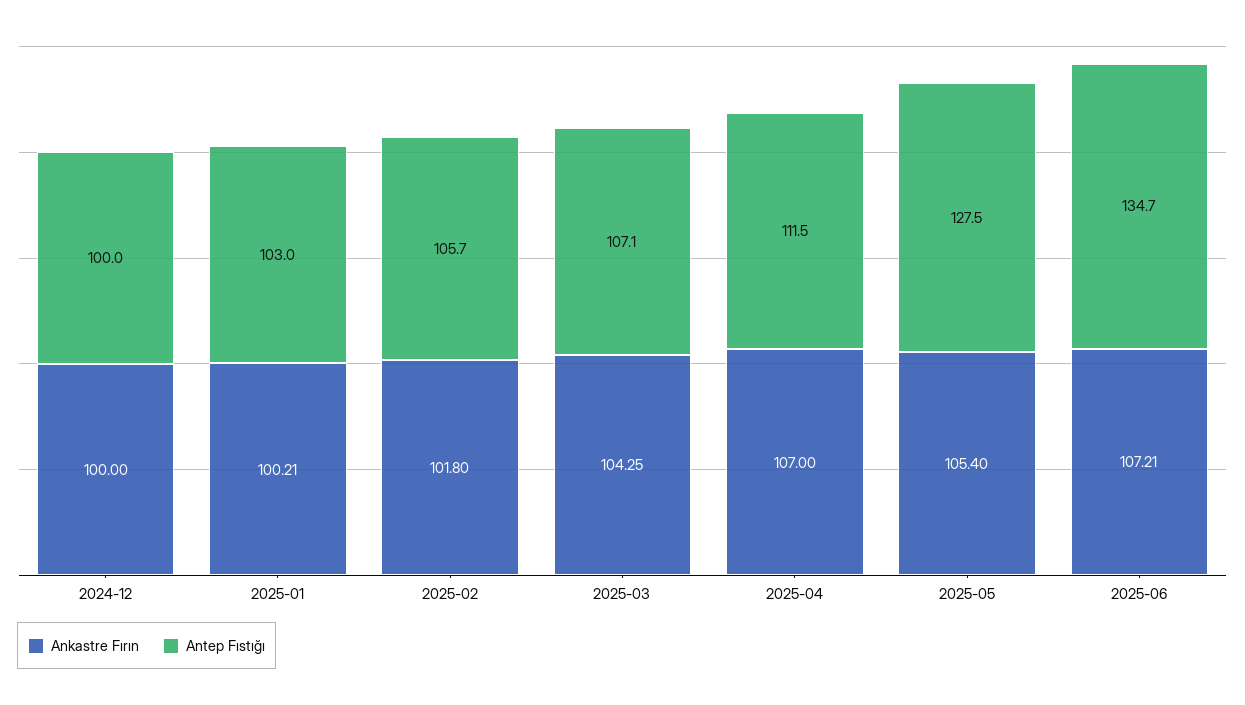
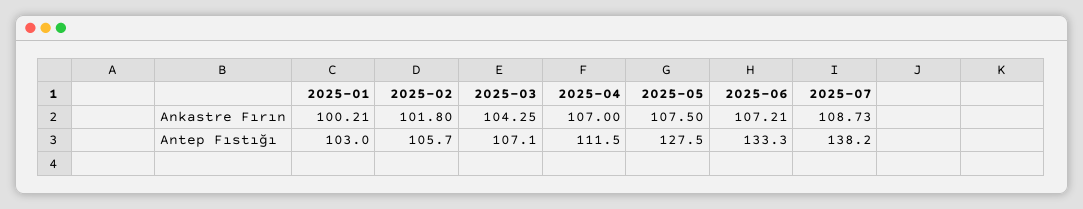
Ankastre Fırın, 2024-12: 100 -> none
Antep Fıstığı, 2024-12: 100 -> none
Ankastre Fırın, 2025-05: 105.4 -> 107.5
Antep Fıstığı, 2025-06: 134.7 -> 133.3
Ankastre Fırın, 2025-07: none -> 108.73
Antep Fıstığı, 2025-07: none -> 138.2

